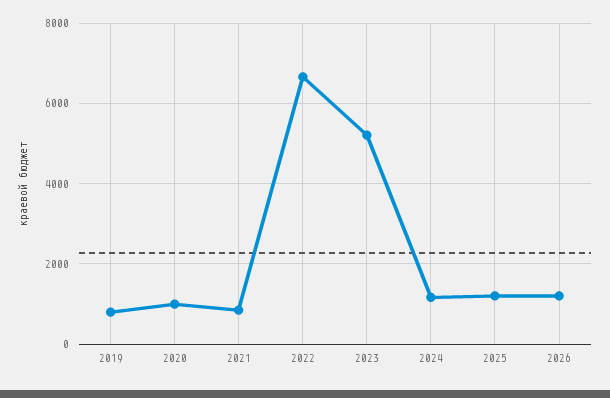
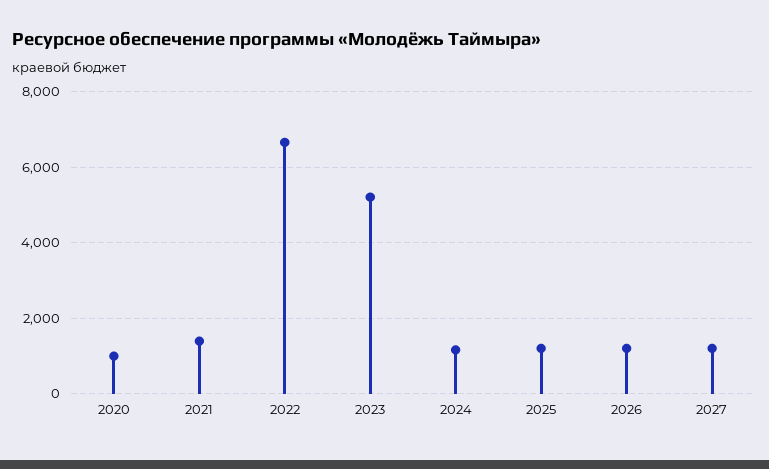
2019: 800 -> none
2021: 800 -> 1400
2027: none -> 1200

